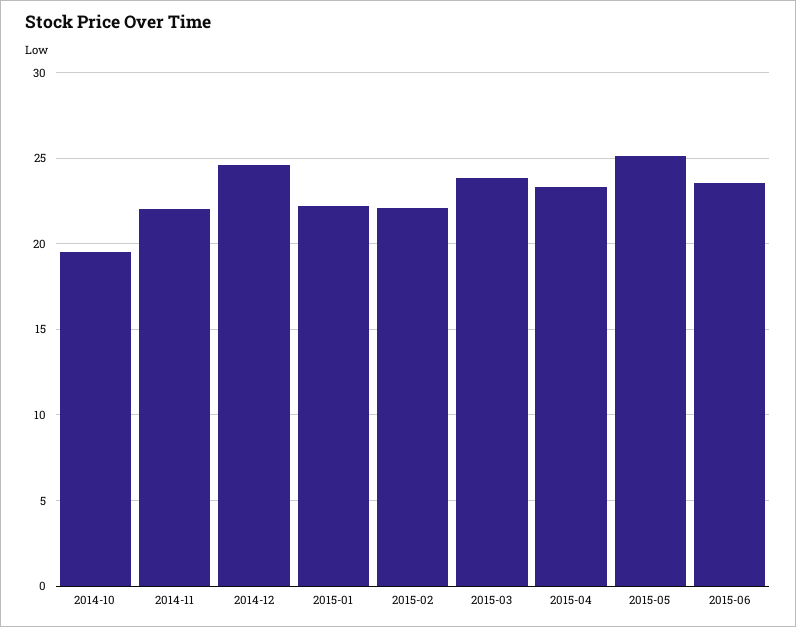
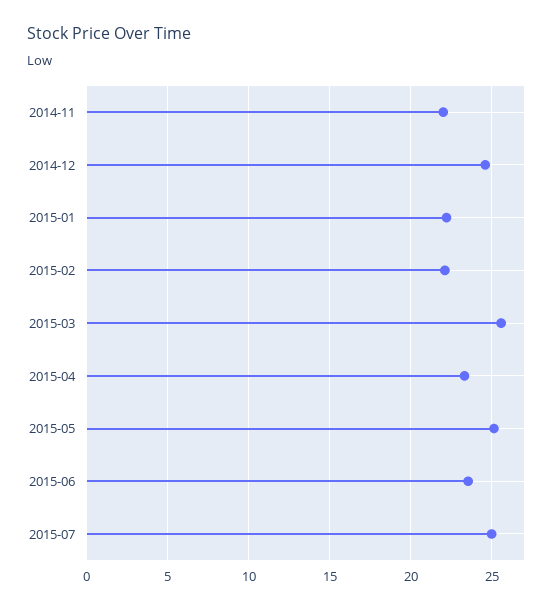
2014-10: 19.5 -> none
2015-03: 24 -> 25.5
2015-07: none -> 25

